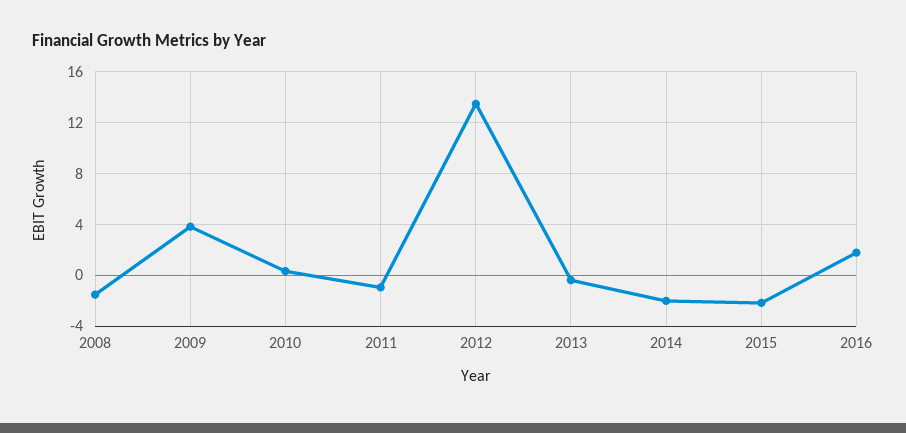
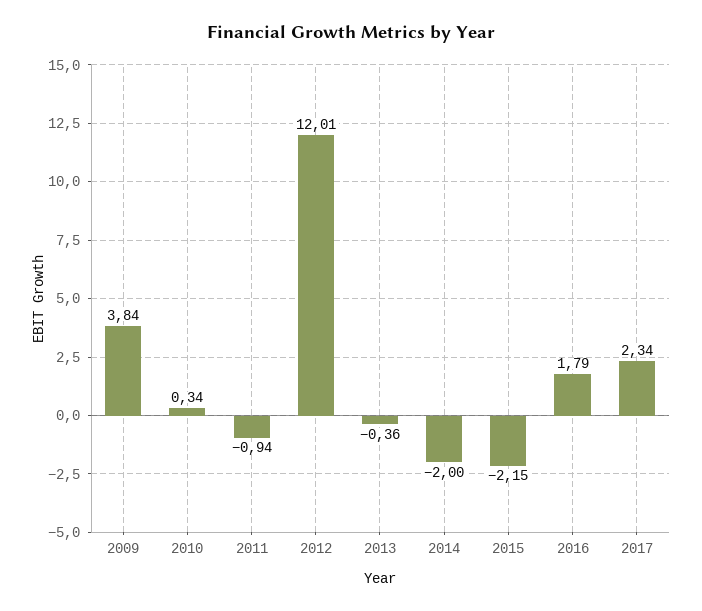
2008: -1.5 -> none
2012: 13.5 -> 12.01
2017: none -> 2.34

